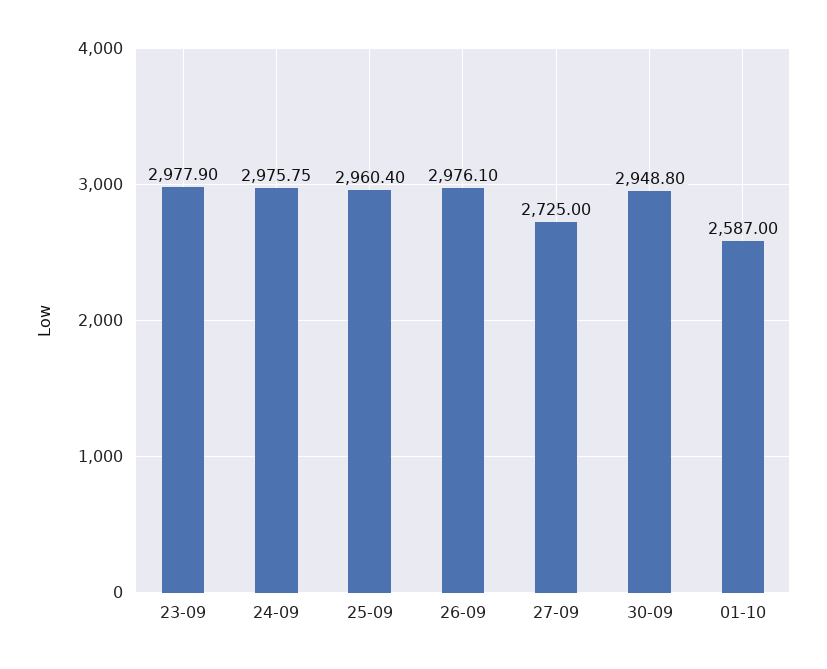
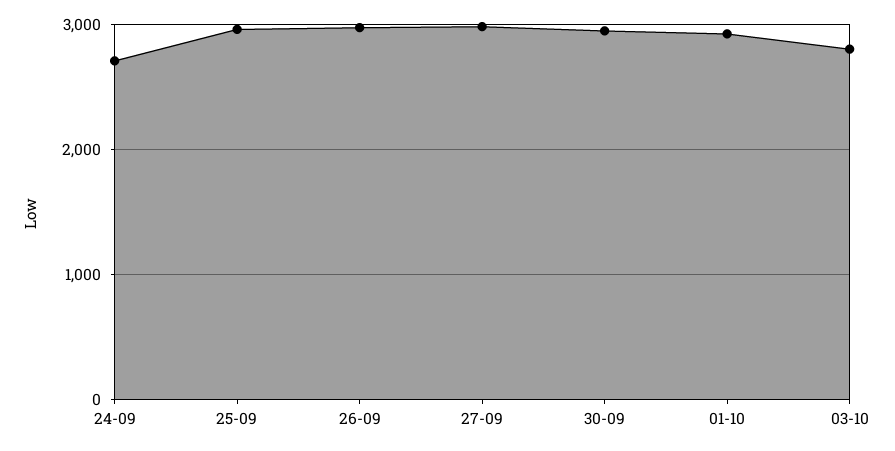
23-09: 2977.9 -> none
24-09: 2975.75 -> 2700
27-09: 2725 -> 3000
01-10: 2587 -> 2900
03-10: none -> 2800

